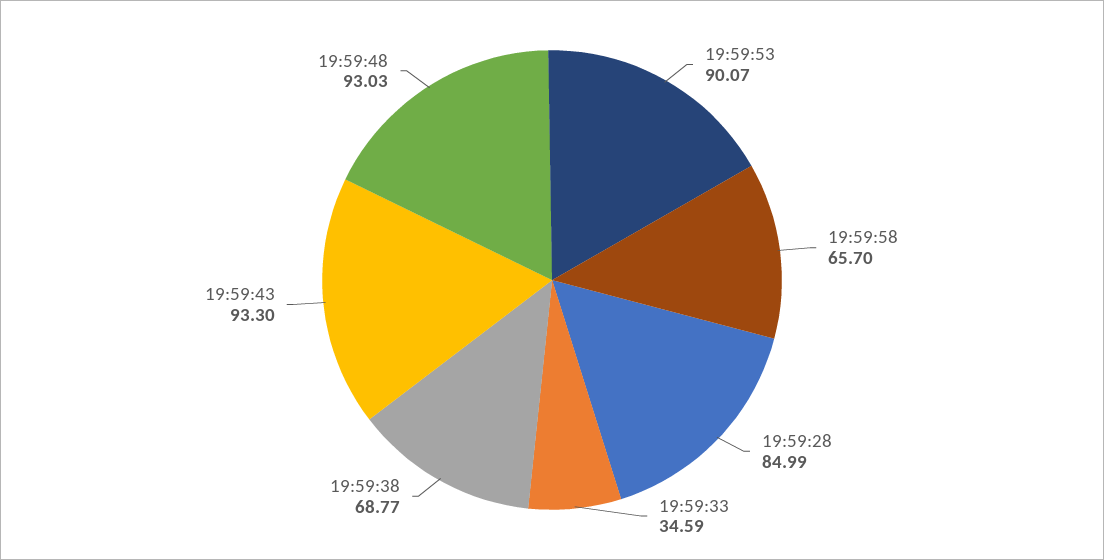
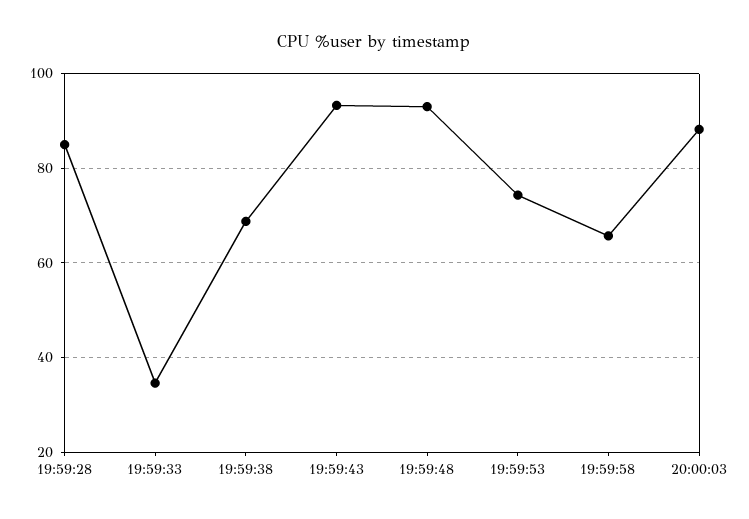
19:59:53: 90.07 -> 74
20:00:03: none -> 88

